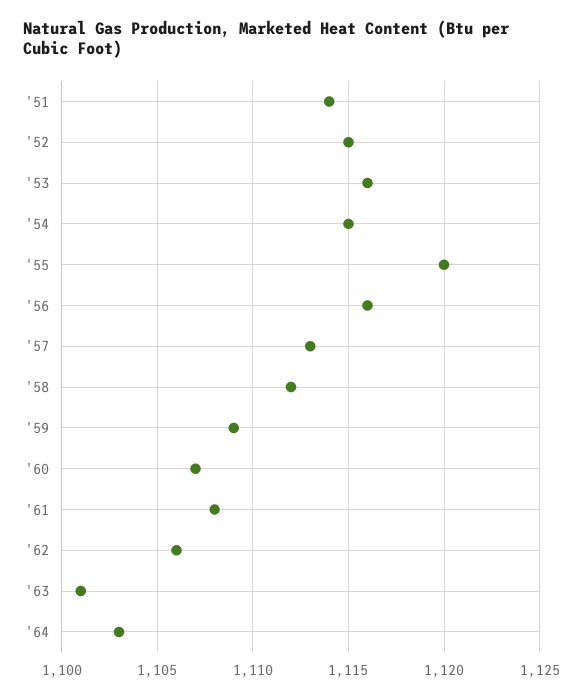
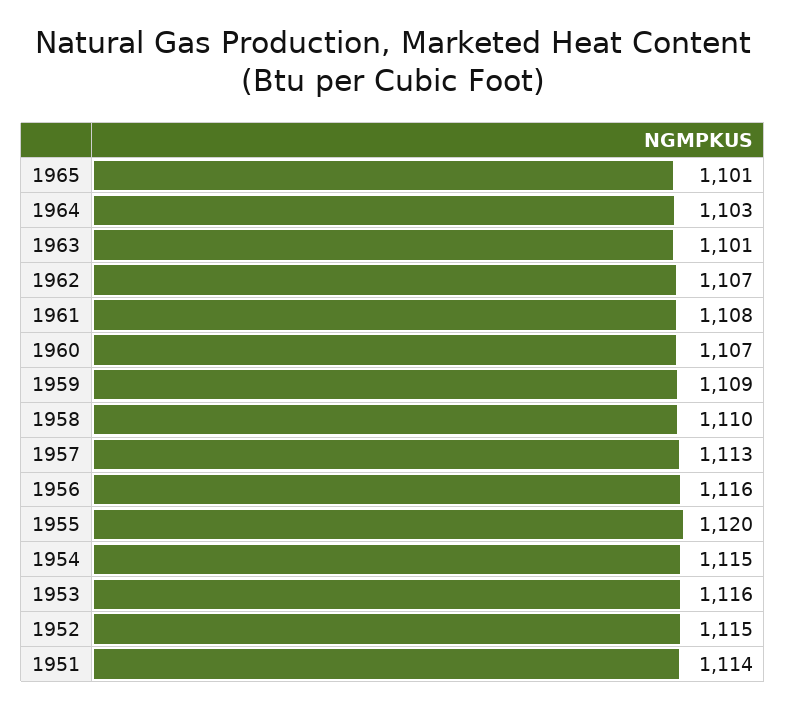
'58: 1112 -> 1110
'62: 1106 -> 1107
1965: none -> 1101

